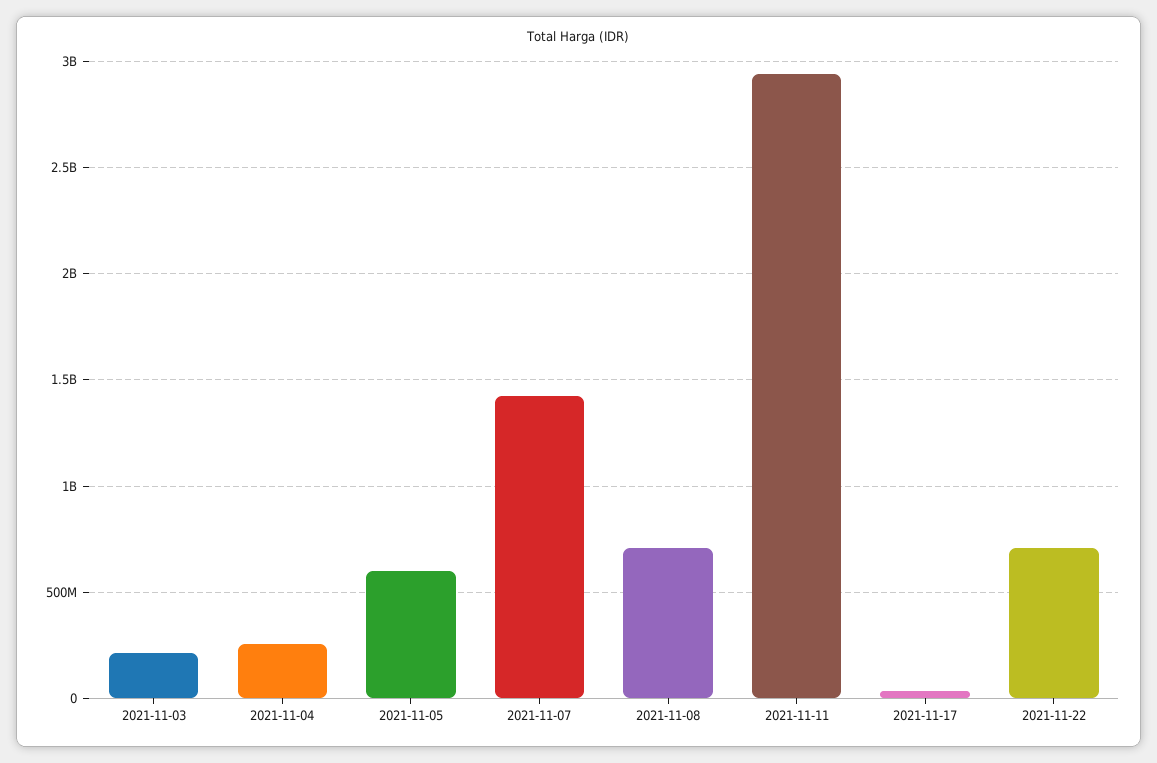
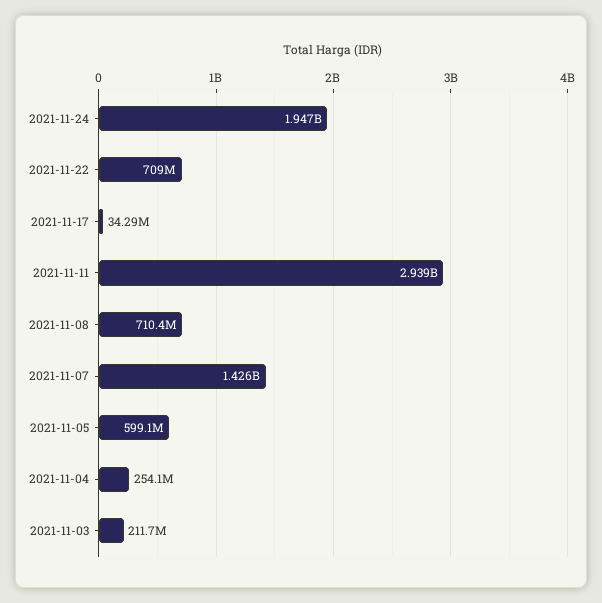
2021-11-24: none -> 1947000000

